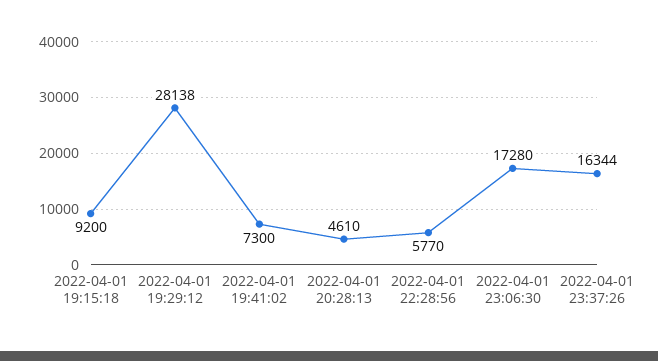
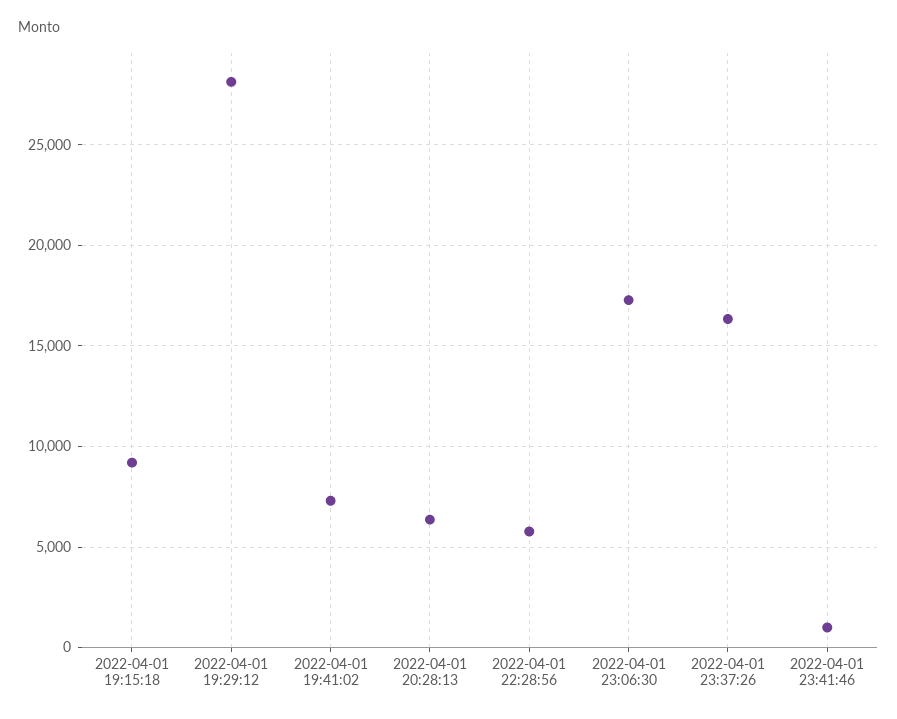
2022-04-01 20:28:13: 4610 -> 6500
2022-04-01 23:41:46: none -> 1000

